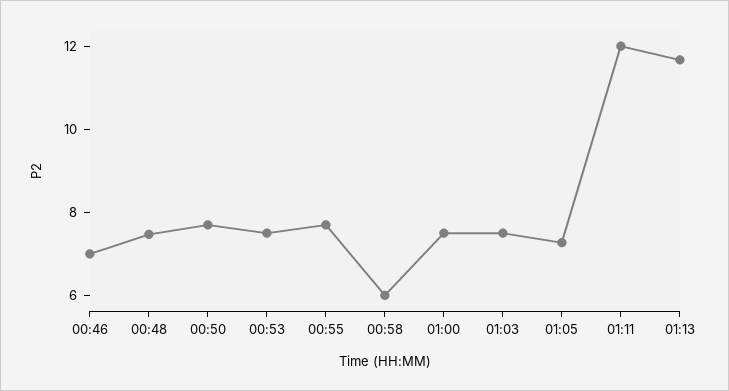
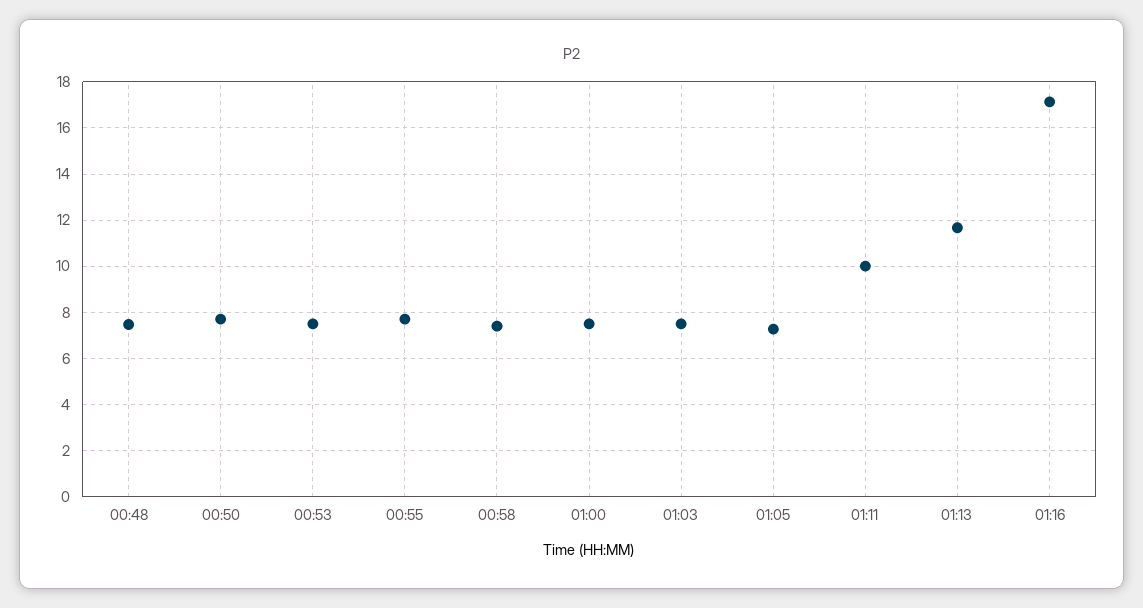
00:46: 7 -> none
00:58: 6 -> 7.5
01:11: 12 -> 10
01:16: none -> 17

